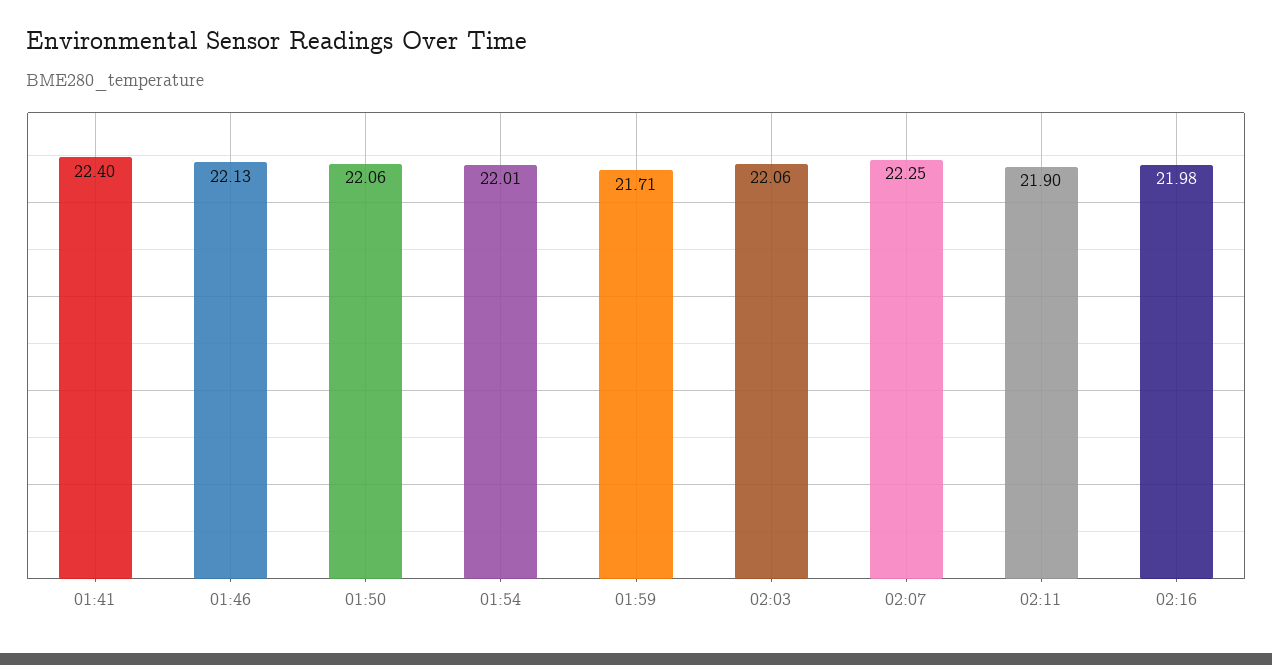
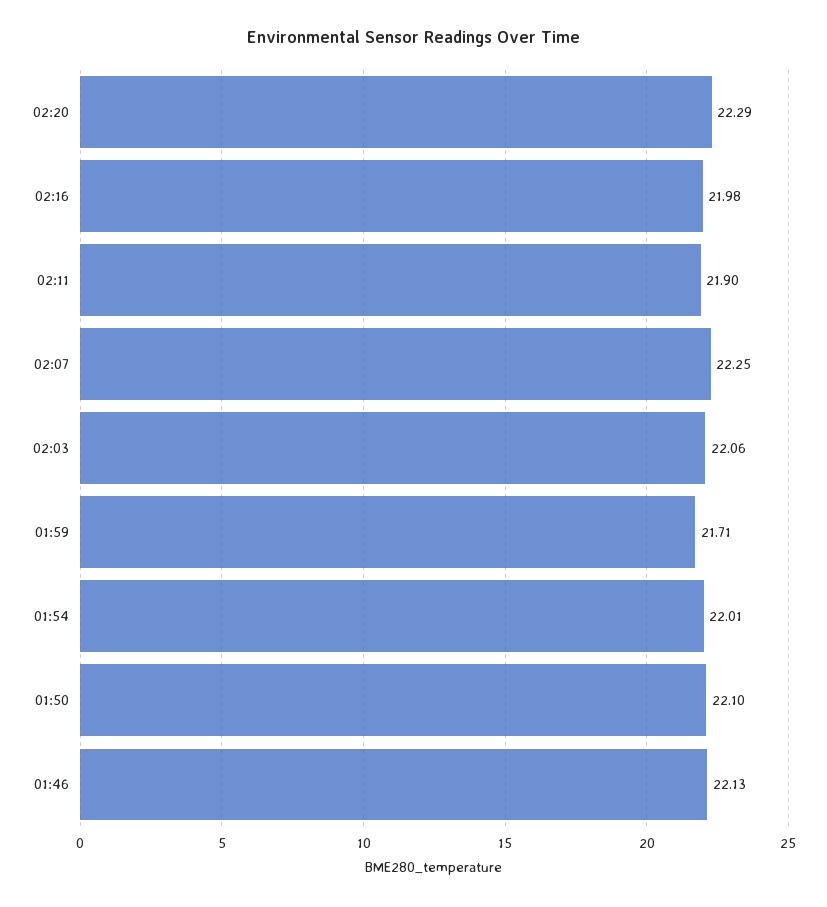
01:41: 22.4 -> none
01:50: 22.06 -> 22.1
02:20: none -> 22.29

